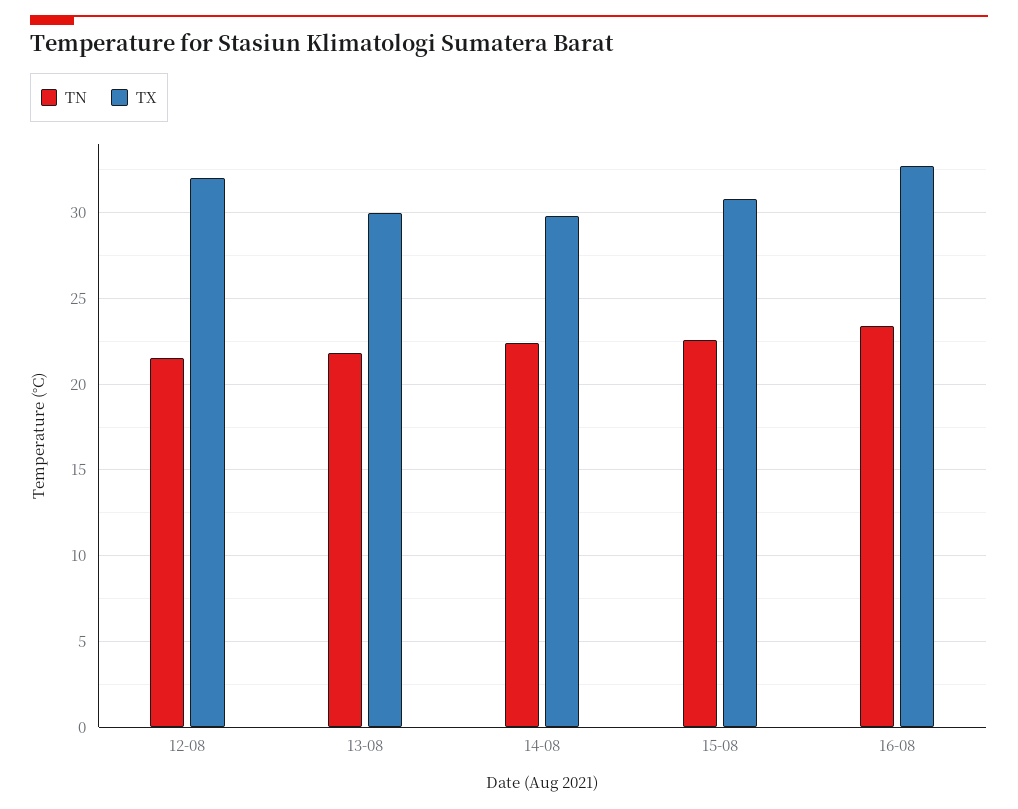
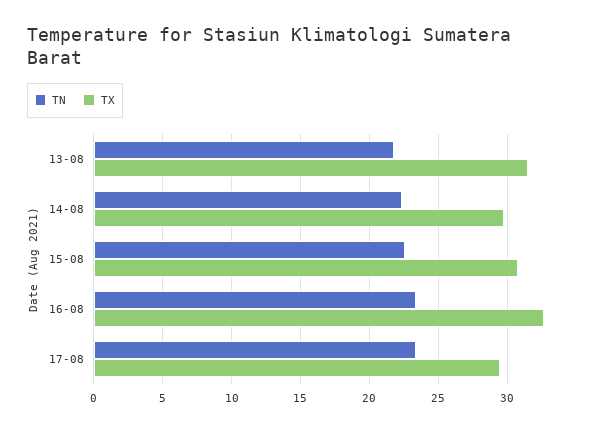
TN, 12-08: 21.5 -> none
TX, 12-08: 32 -> none
TX, 13-08: 30 -> 31.5
TN, 17-08: none -> 23.5
TX, 17-08: none -> 29.5

